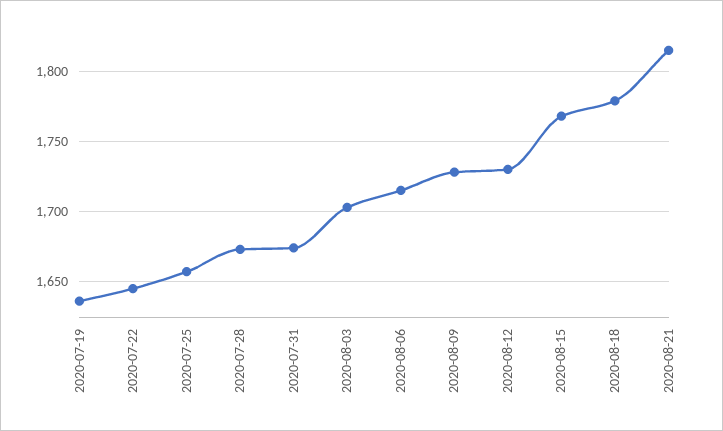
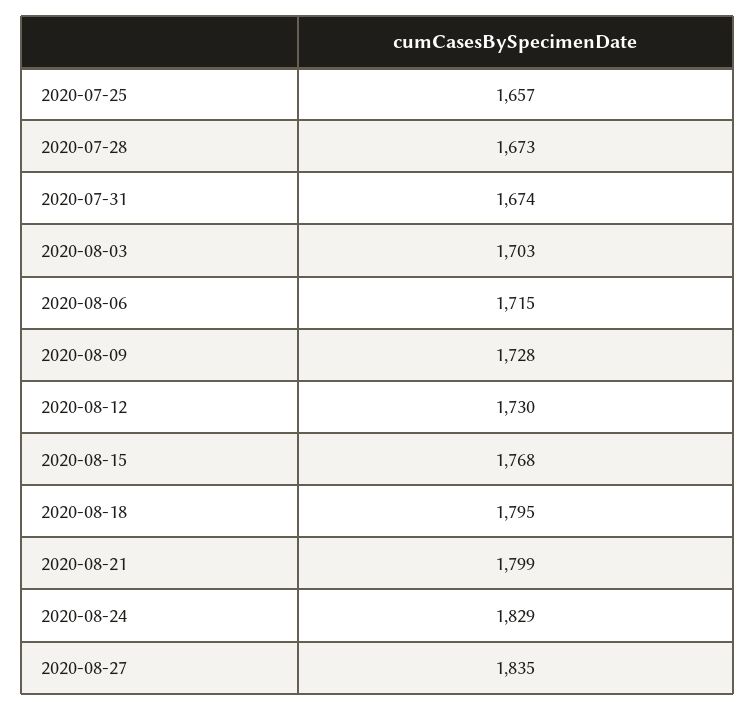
2020-07-19: 1635 -> none
2020-07-22: 1645 -> none
2020-08-18: 1780 -> 1795
2020-08-21: 1815 -> 1799
2020-08-24: none -> 1829
2020-08-27: none -> 1835

